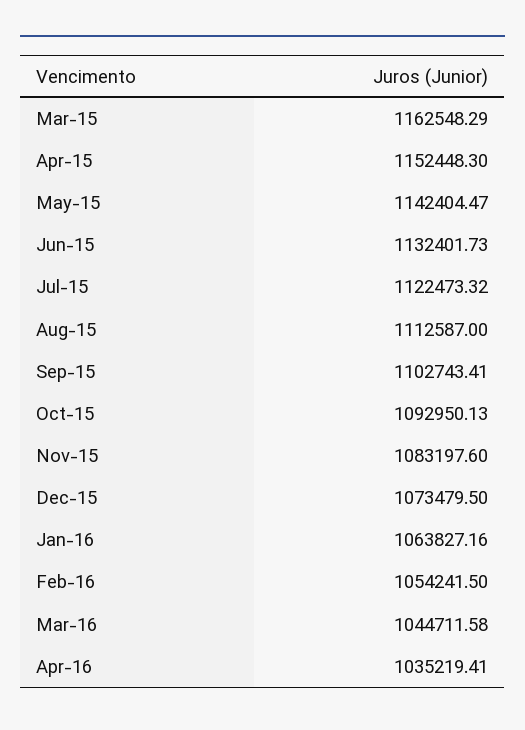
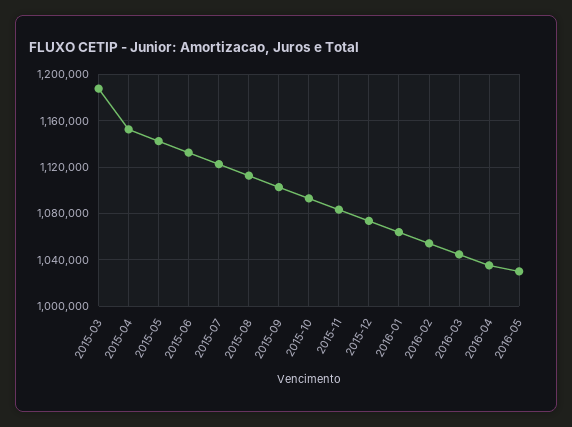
Mar-15: 1162548.29 -> 1190000
2016-05: none -> 1030000

